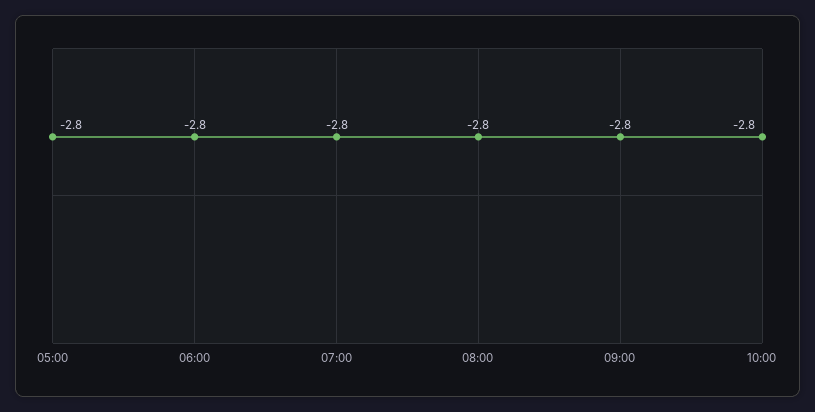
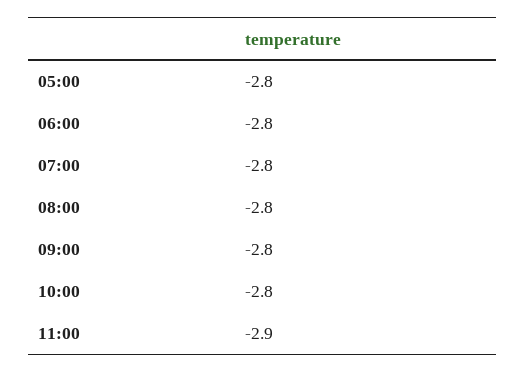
11:00: none -> -2.9

